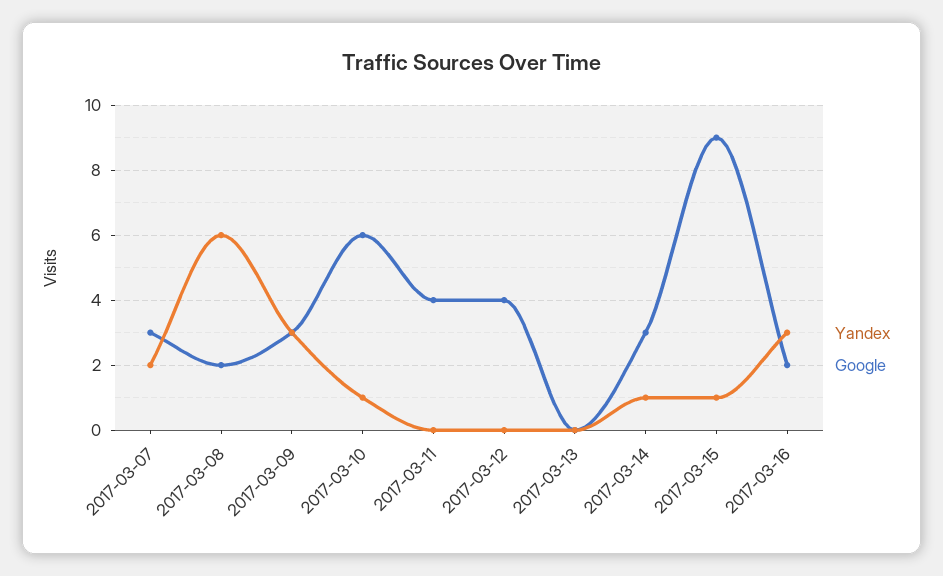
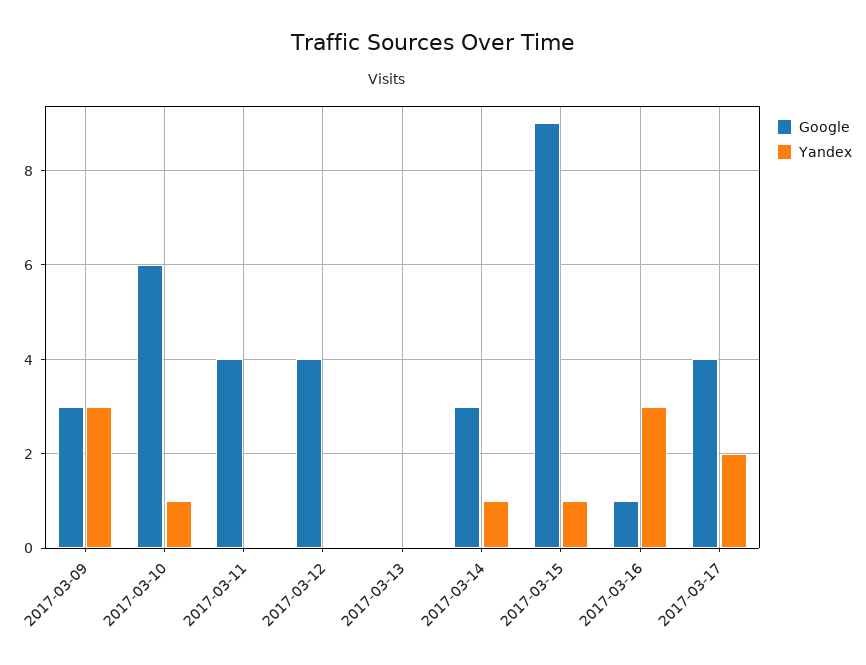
Yandex, 2017-03-07: 2 -> none
Google, 2017-03-07: 3 -> none
Yandex, 2017-03-08: 6 -> none
Google, 2017-03-08: 2 -> none
Google, 2017-03-16: 2 -> 1
Google, 2017-03-17: none -> 4
Yandex, 2017-03-17: none -> 2

